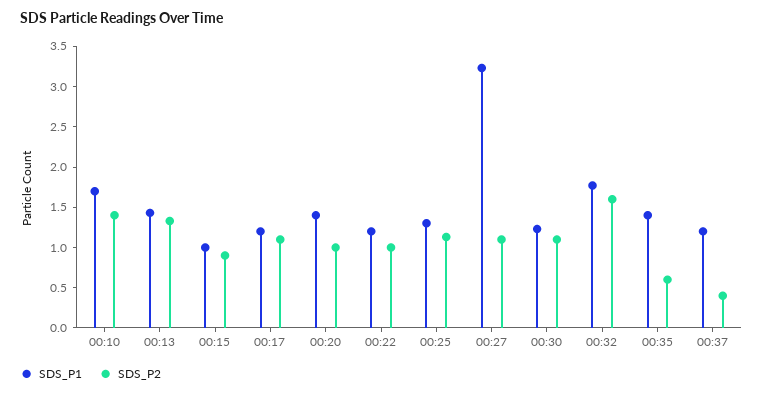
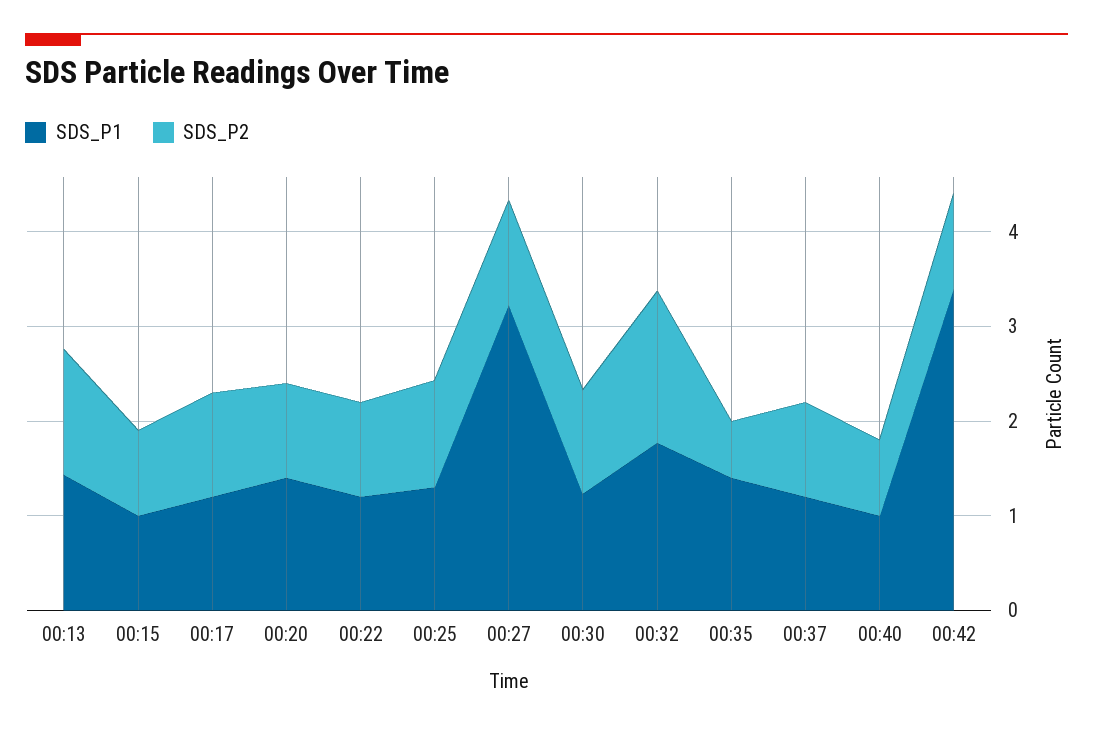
SDS_P1, 00:10: 1.7 -> none
SDS_P2, 00:10: 1.4 -> none
SDS_P2, 00:37: 0.4 -> 1
SDS_P1, 00:40: none -> 1
SDS_P2, 00:40: none -> 0.8
SDS_P1, 00:42: none -> 3.4
SDS_P2, 00:42: none -> 1

